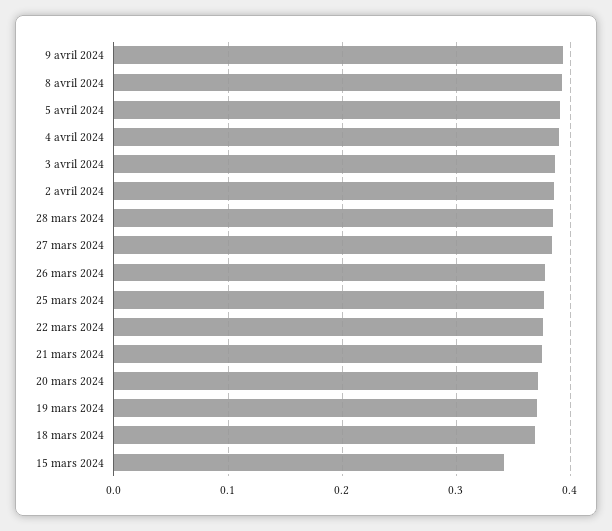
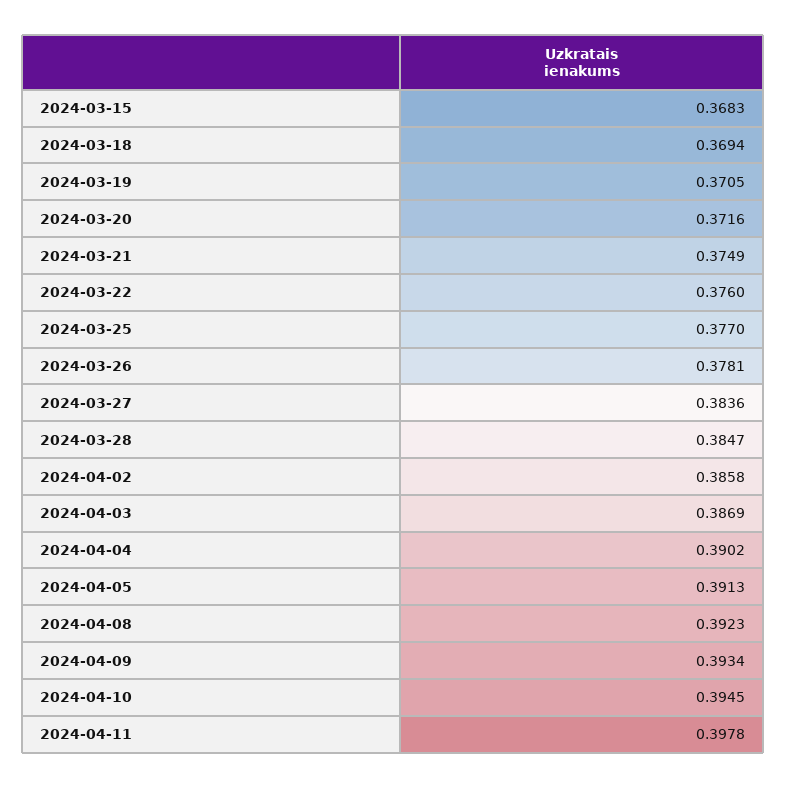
15 mars 2024: 0.34 -> 0.3683
2024-04-10: none -> 0.3945
2024-04-11: none -> 0.3978

